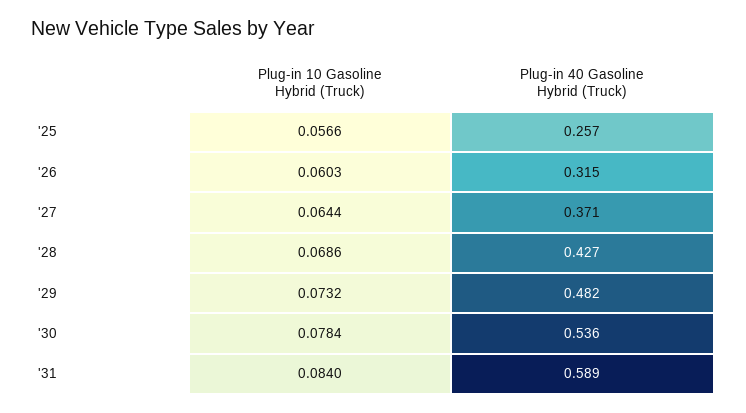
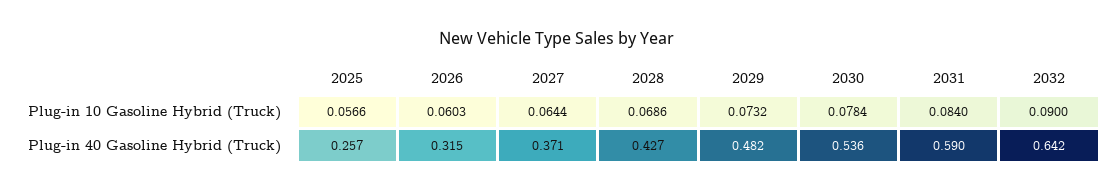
Plug-in 40 Gasoline Hybrid (Truck), '31: 0.589 -> 0.59
Plug-in 10 Gasoline Hybrid (Truck), 2032: none -> 0.09
Plug-in 40 Gasoline Hybrid (Truck), 2032: none -> 0.642

